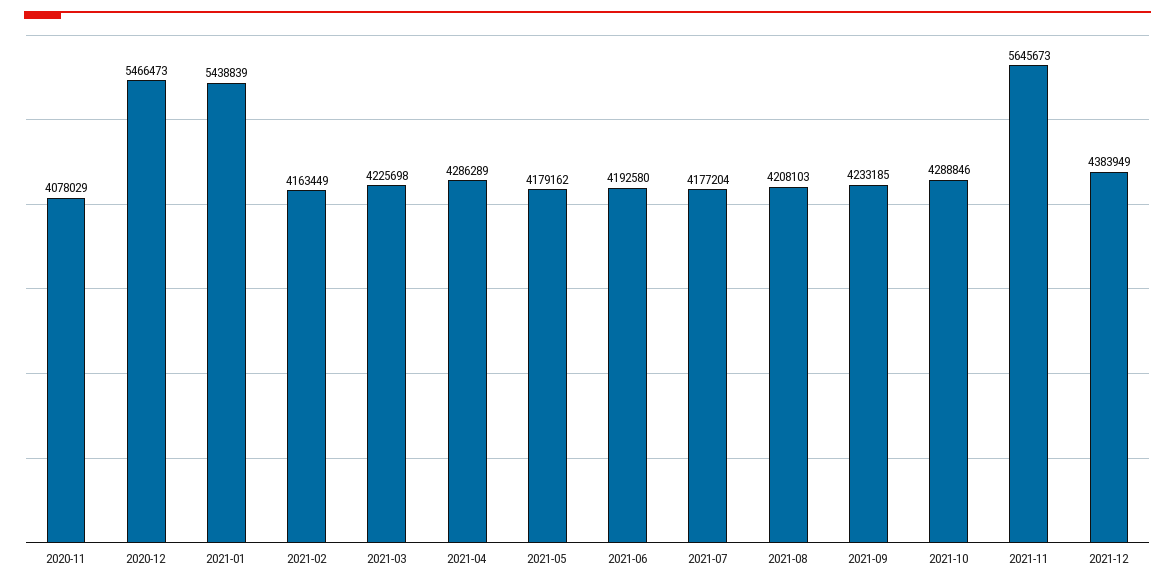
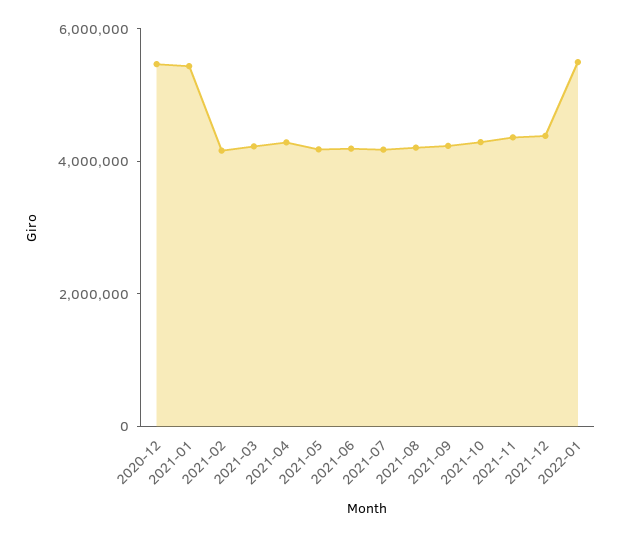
2020-11: 4078029 -> none
2021-11: 5645673 -> 4500000
2022-01: none -> 5500000

